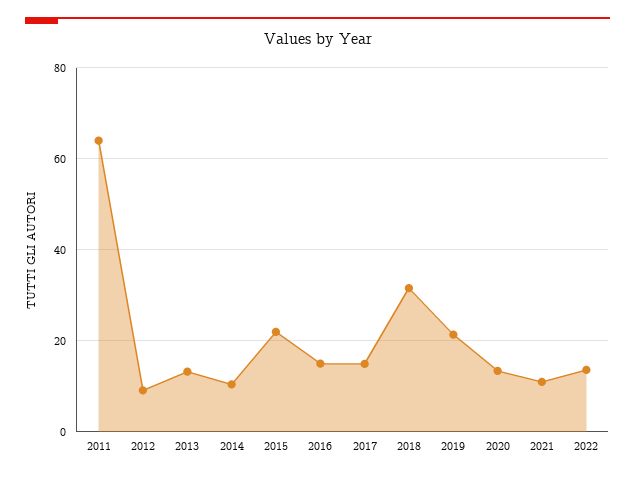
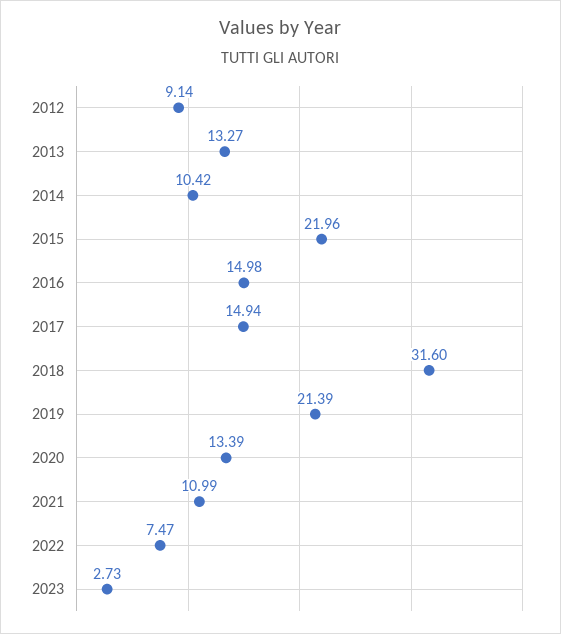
2011: 64 -> none
2022: 14 -> 7.47
2023: none -> 2.73

